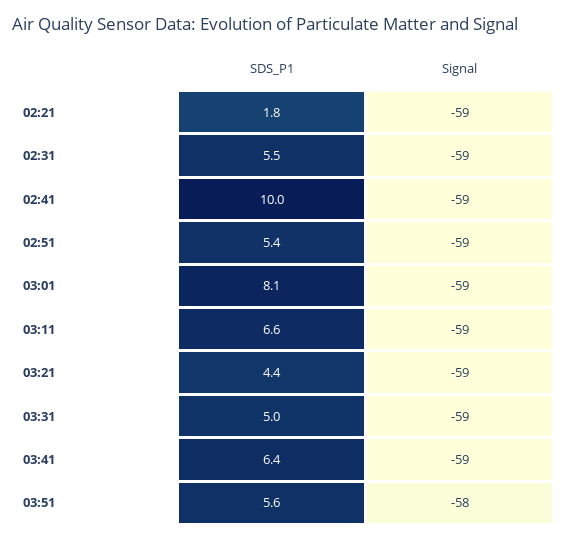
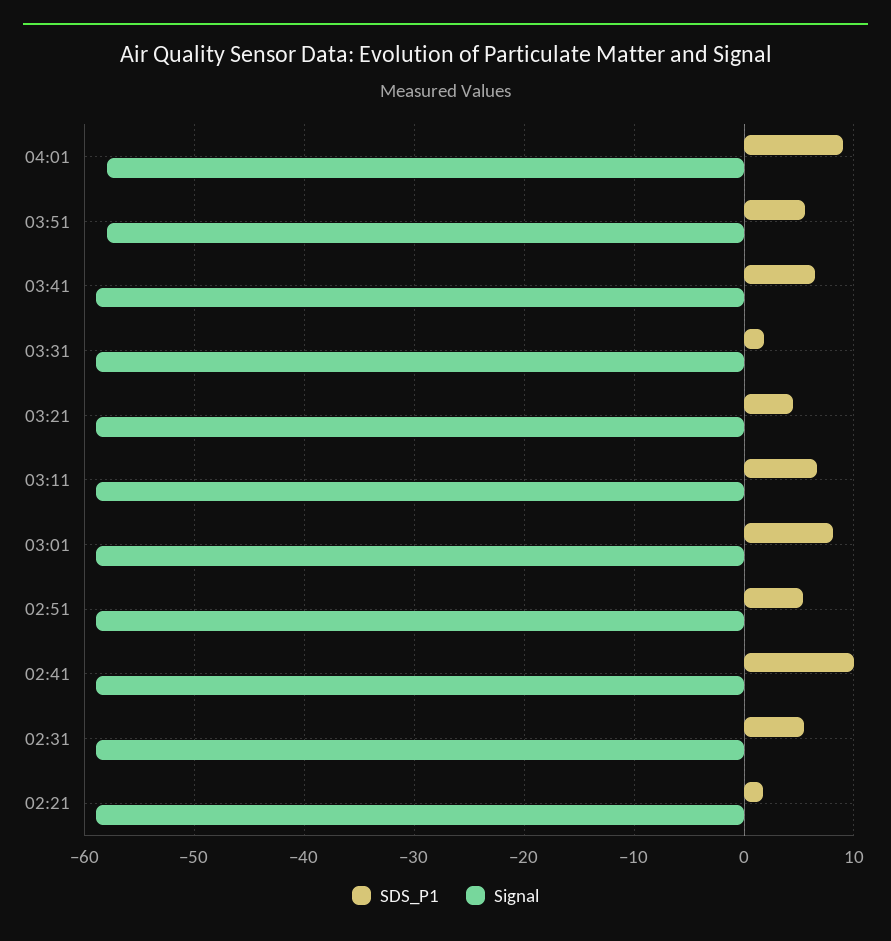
SDS_P1, 03:31: 5 -> 2
SDS_P1, 04:01: none -> 9
Signal, 04:01: none -> -58

